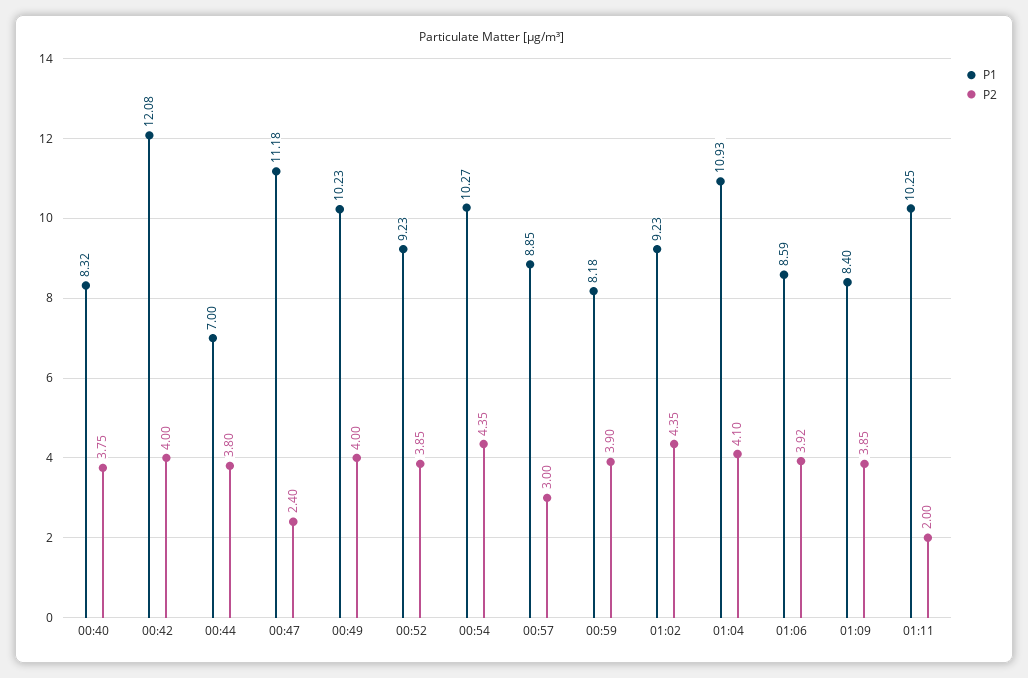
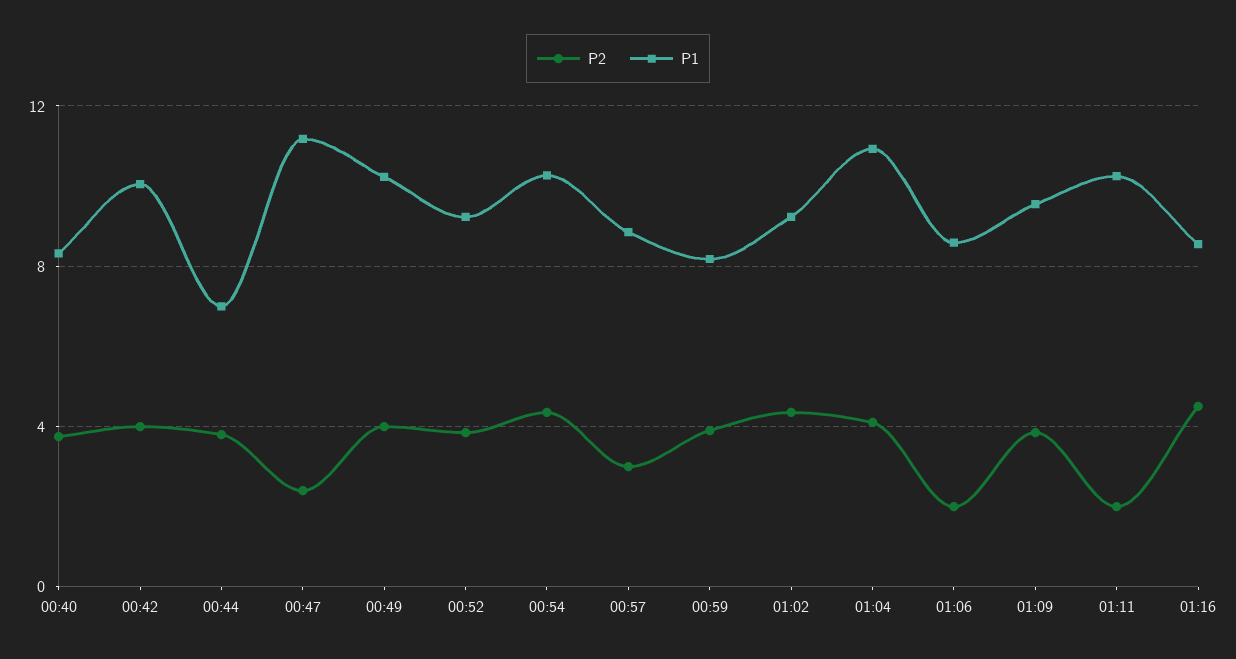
P1, 00:42: 12.08 -> 10
P2, 01:06: 3.92 -> 2
P1, 01:09: 8.4 -> 9.5
P2, 01:16: none -> 4.5
P1, 01:16: none -> 8.5

